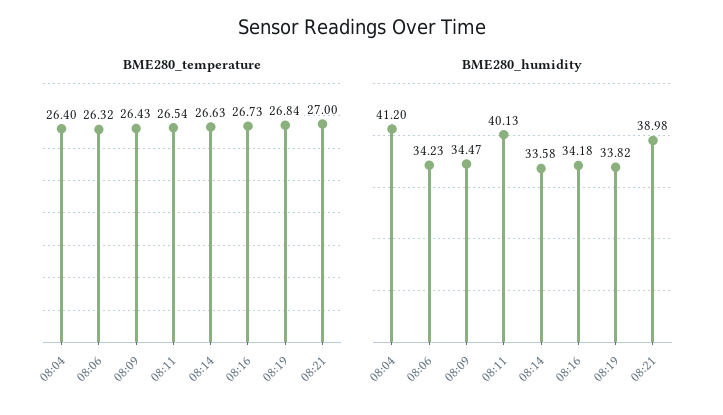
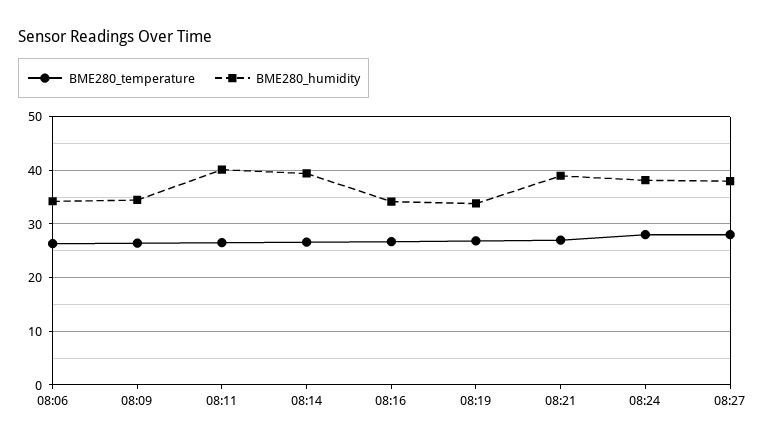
BME280_temperature, 08:04: 26.4 -> none
BME280_humidity, 08:04: 41.2 -> none
BME280_humidity, 08:14: 33.58 -> 40
BME280_temperature, 08:24: none -> 28
BME280_humidity, 08:24: none -> 38
BME280_temperature, 08:27: none -> 28
BME280_humidity, 08:27: none -> 38

